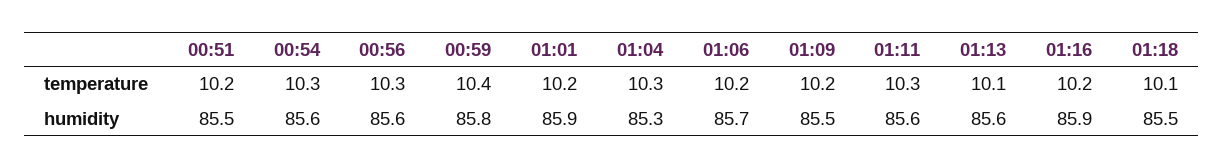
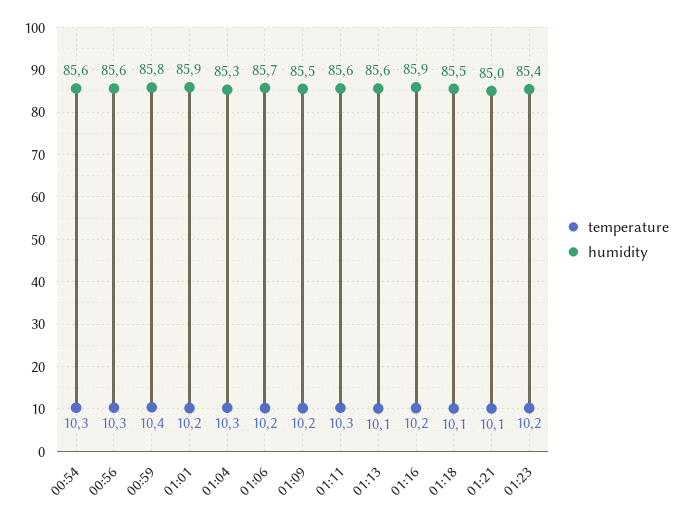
temperature, 00:51: 10.2 -> none
humidity, 00:51: 85.5 -> none
temperature, 01:21: none -> 10.1
humidity, 01:21: none -> 85
temperature, 01:23: none -> 10.2
humidity, 01:23: none -> 85.4

